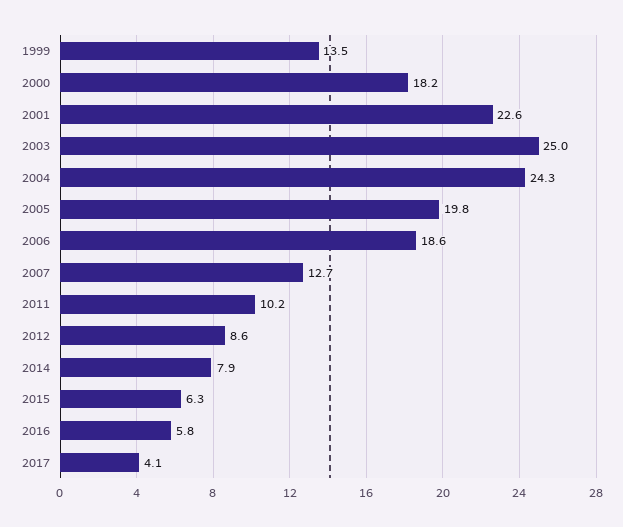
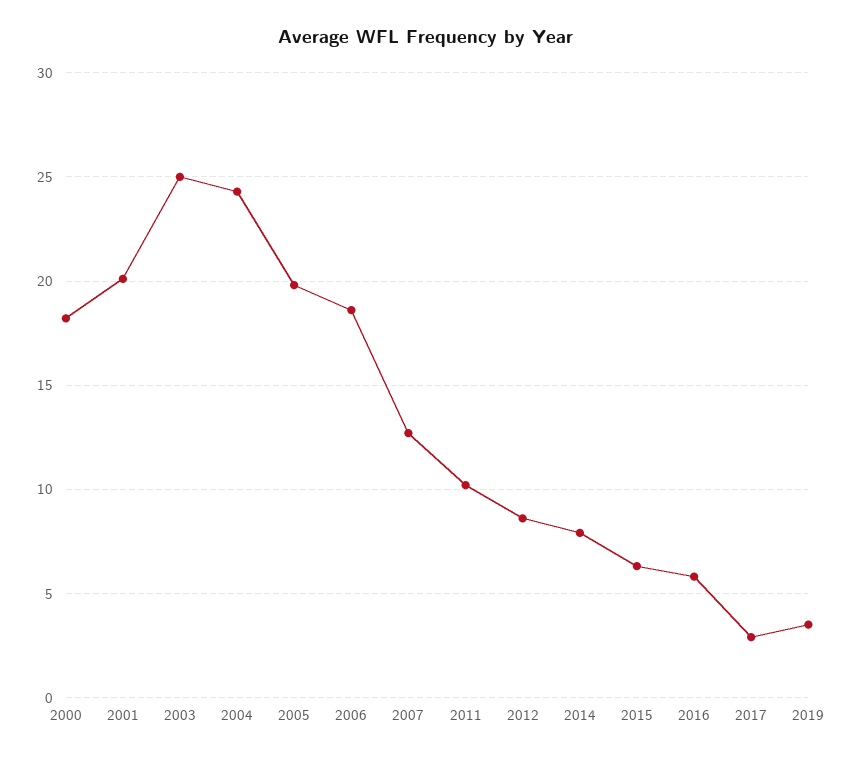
1999: 13.5 -> none
2001: 22.6 -> 20
2017: 4.1 -> 3
2019: none -> 3.5

